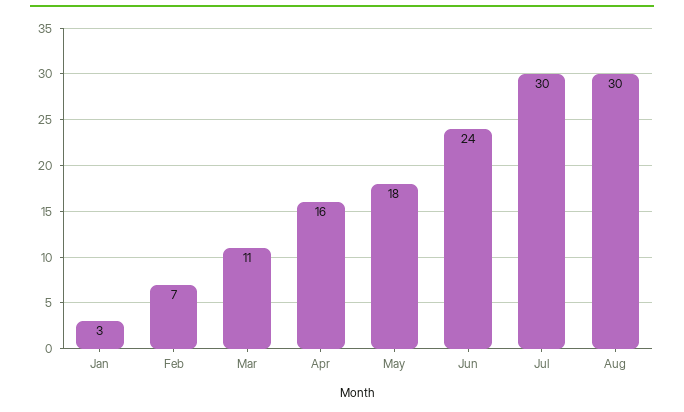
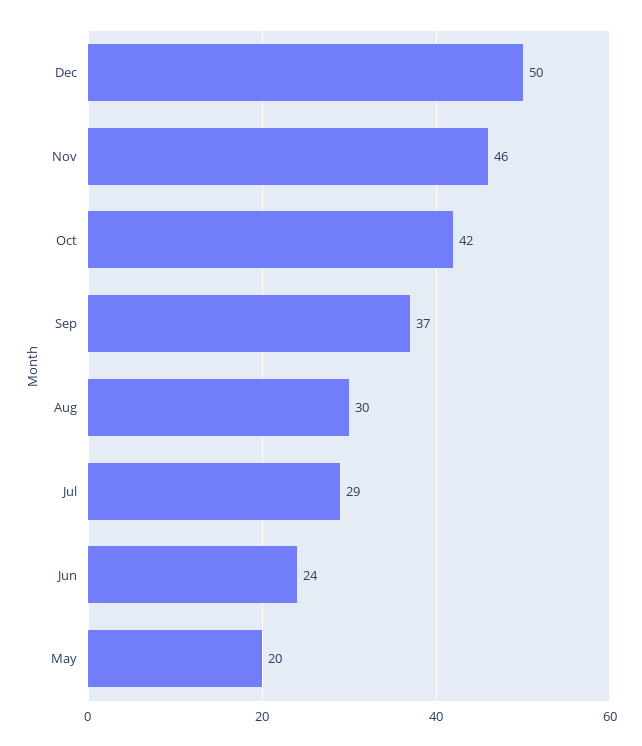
Jan: 3 -> none
Feb: 7 -> none
Mar: 11 -> none
Apr: 16 -> none
May: 18 -> 20
Jul: 30 -> 29
Dec: none -> 50
Nov: none -> 46
Oct: none -> 42
Sep: none -> 37

